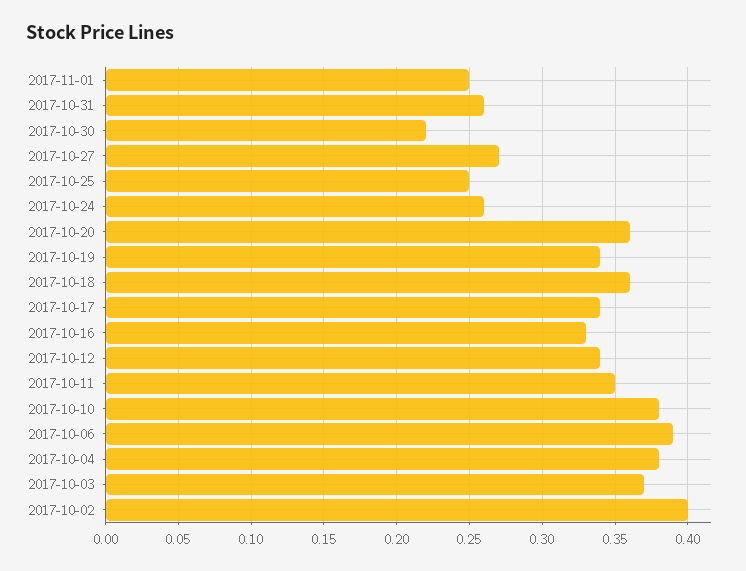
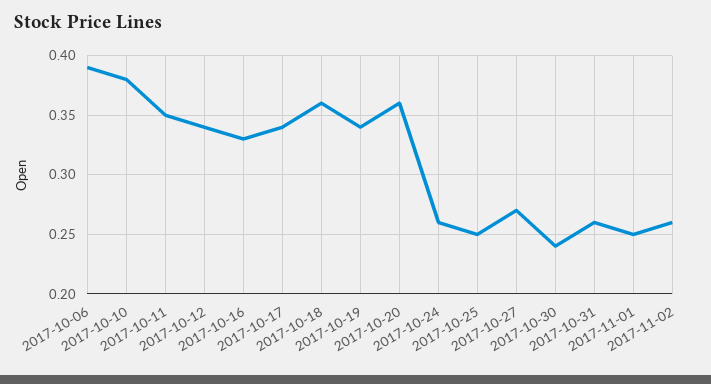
2017-10-30: 0.22 -> 0.24
2017-10-04: 0.38 -> none
2017-10-03: 0.37 -> none
2017-10-02: 0.4 -> none
2017-11-02: none -> 0.26

